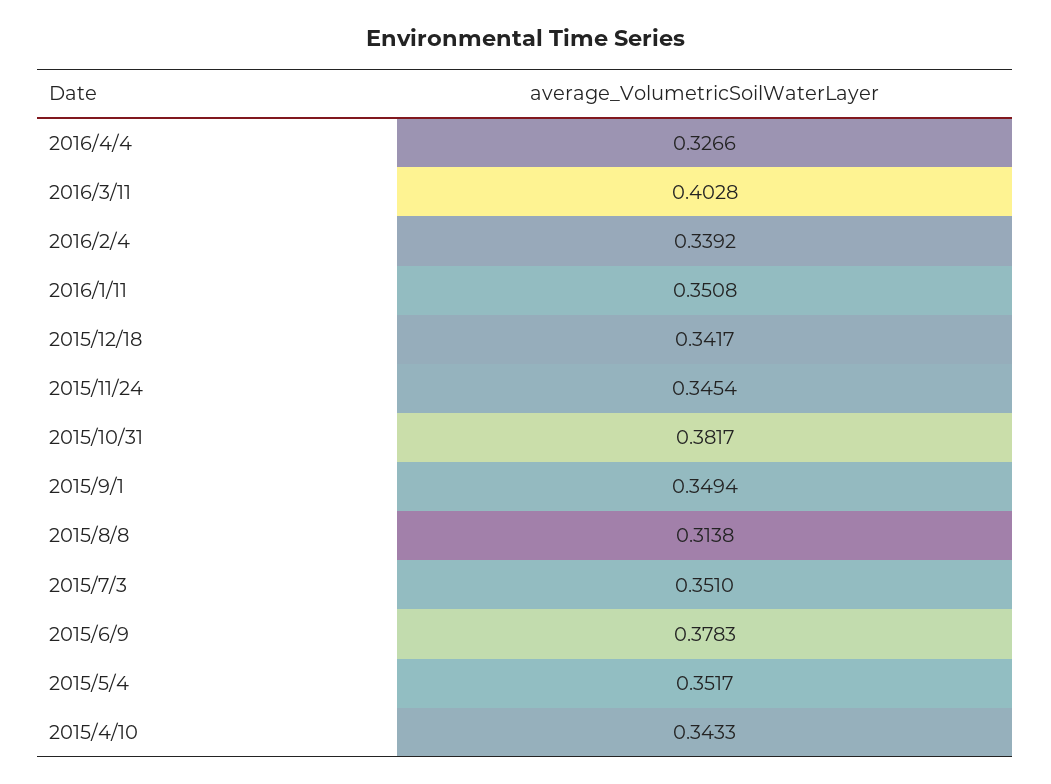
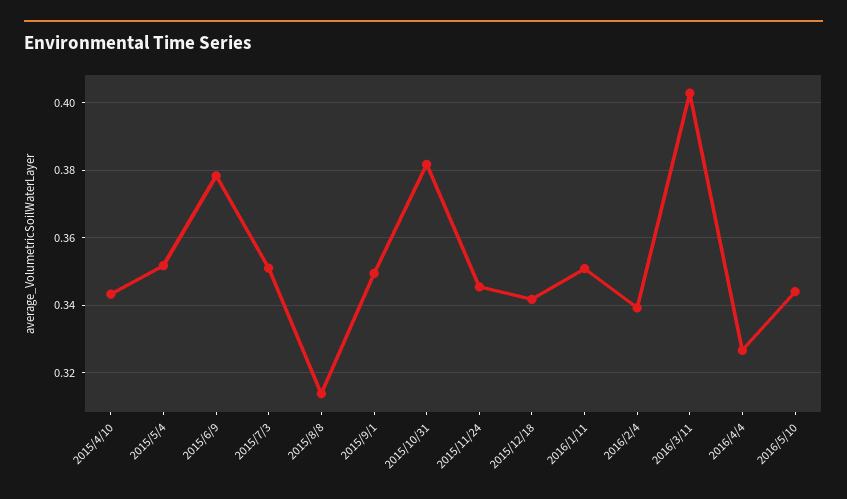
2016/5/10: none -> 0.344

